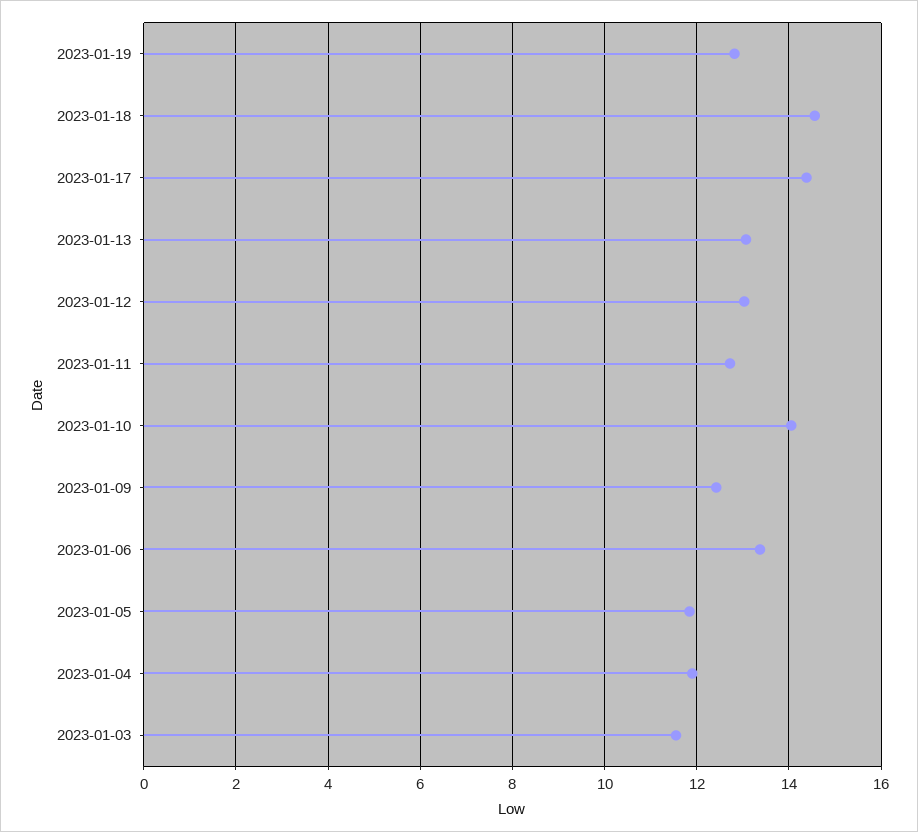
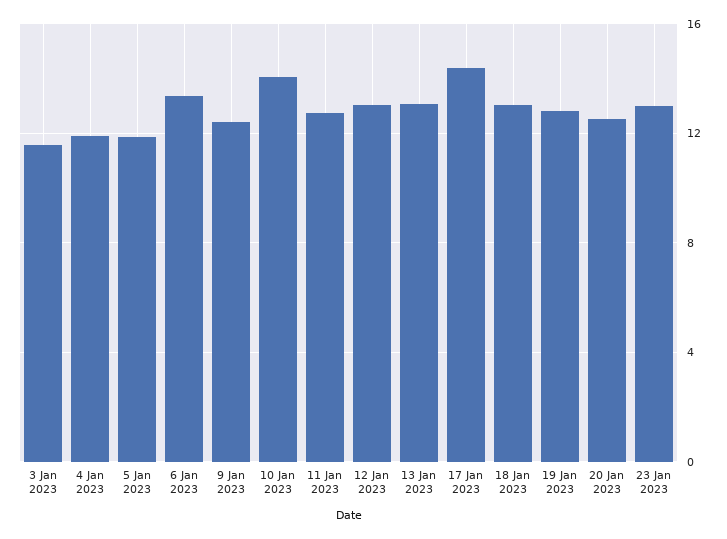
2023-01-18: 14.6 -> 13
20 Jan 2023: none -> 12.5
23 Jan 2023: none -> 13

